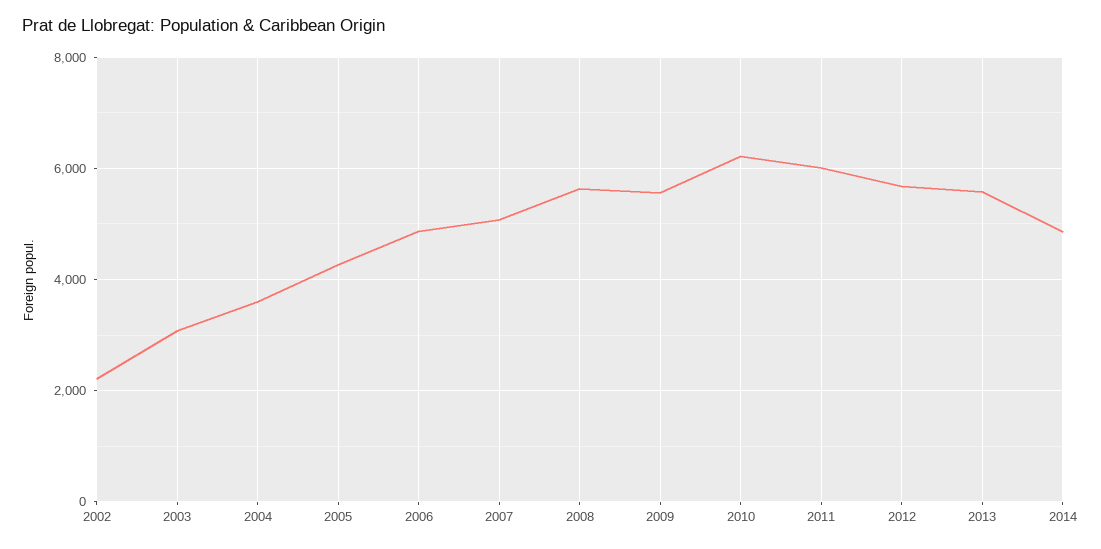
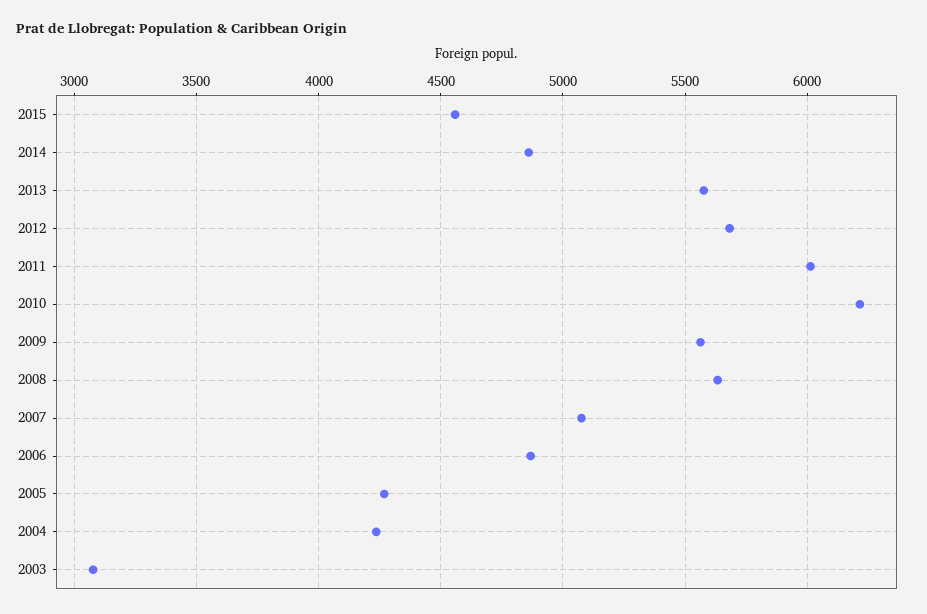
2002: 2200 -> none
2004: 3600 -> 4250
2015: none -> 4550

